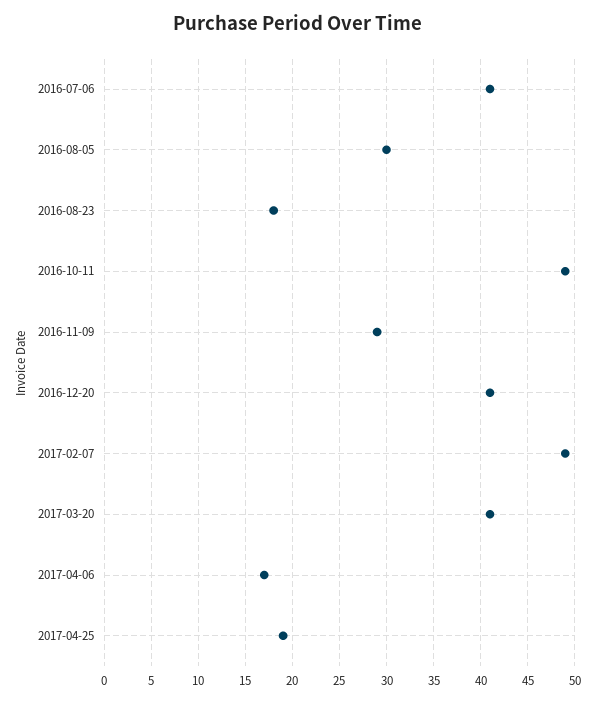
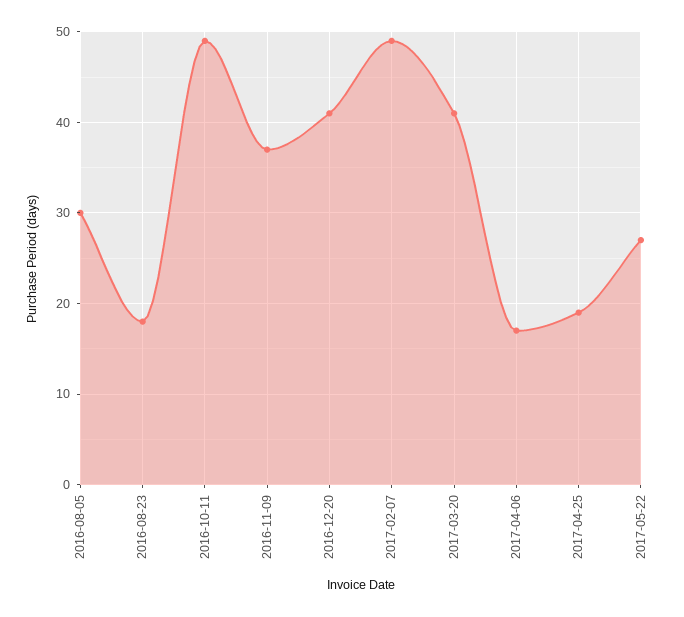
2016-07-06: 41 -> none
2016-11-09: 29 -> 37
2017-05-22: none -> 27

